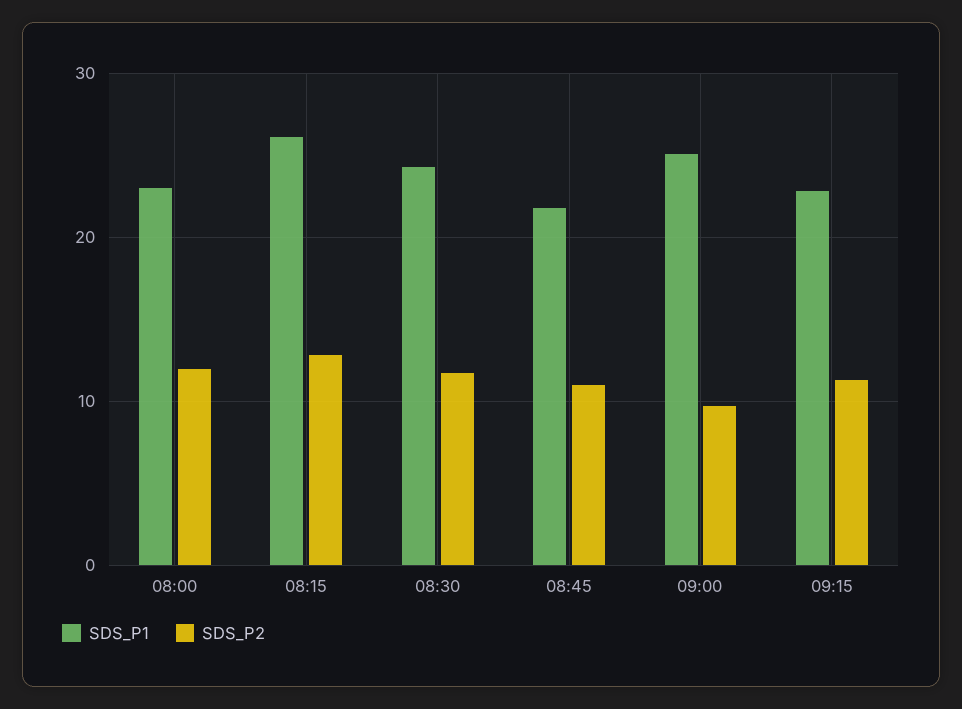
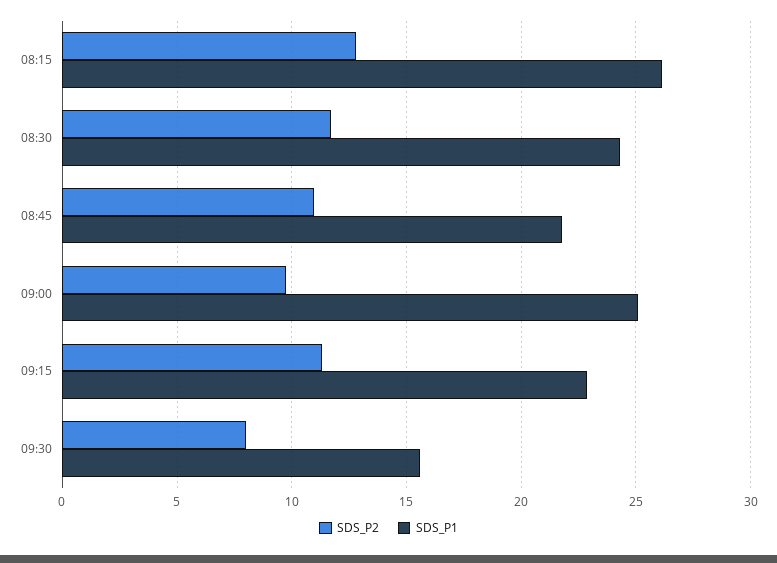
SDS_P1, 08:00: 23 -> none
SDS_P2, 08:00: 12 -> none
SDS_P2, 09:30: none -> 8
SDS_P1, 09:30: none -> 15.5

